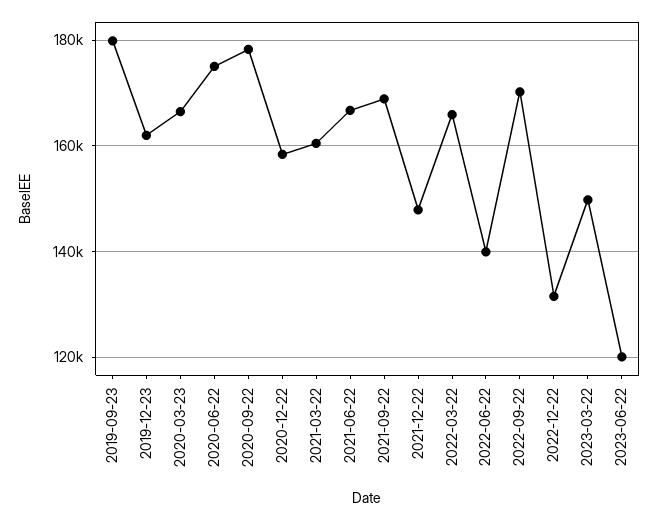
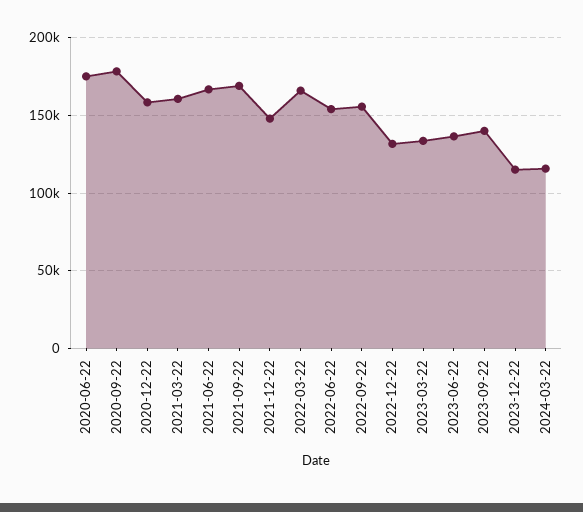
2019-09-23: 180000 -> none
2019-12-23: 162000 -> none
2020-03-23: 166000 -> none
2022-06-22: 140000 -> 155000
2022-09-22: 170000 -> 155000
2023-03-22: 150000 -> 135000
2023-06-22: 120000 -> 135000
2023-09-22: none -> 140000
2023-12-22: none -> 115000
2024-03-22: none -> 115000

